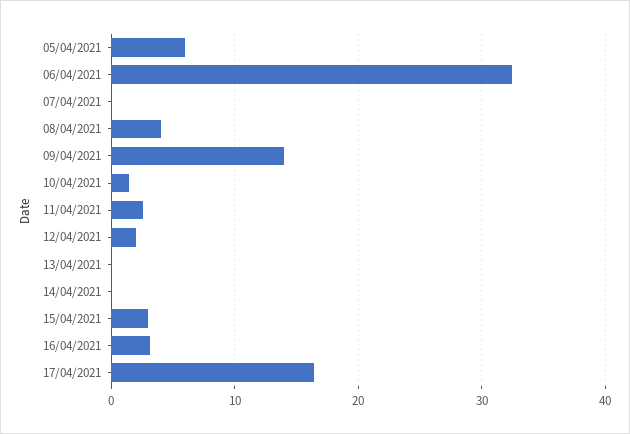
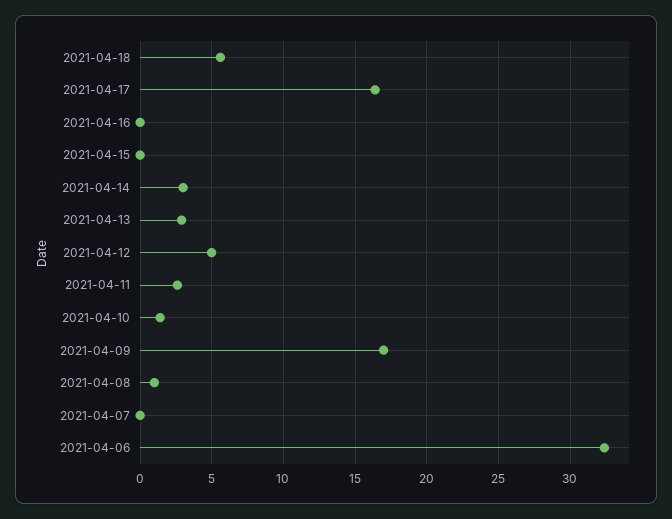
05/04/2021: 6 -> none
08/04/2021: 4 -> 1
09/04/2021: 14 -> 17
12/04/2021: 2 -> 5
13/04/2021: 0 -> 3
14/04/2021: 0 -> 3
15/04/2021: 3 -> 0
16/04/2021: 3 -> 0
2021-04-18: none -> 5.5

